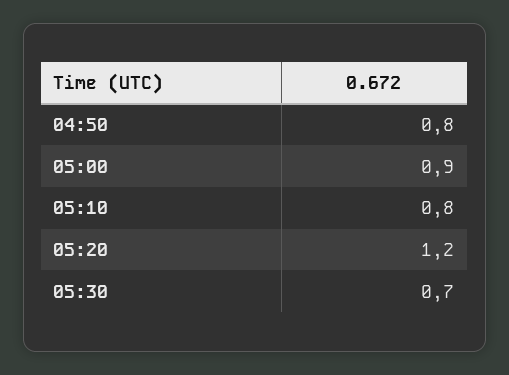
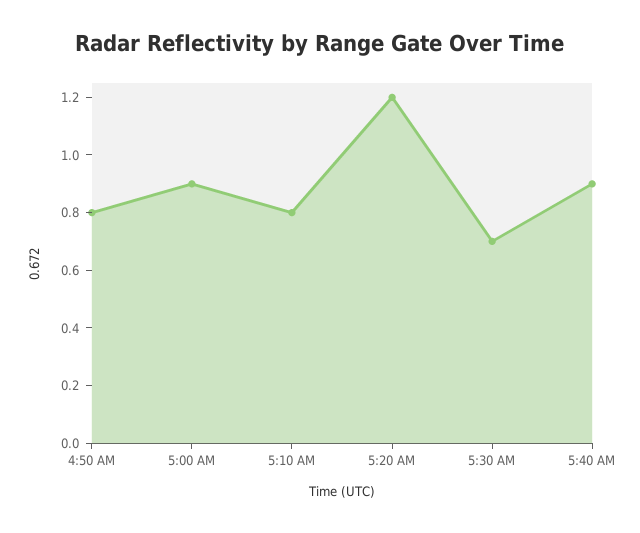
5:40 AM: none -> 0.9

